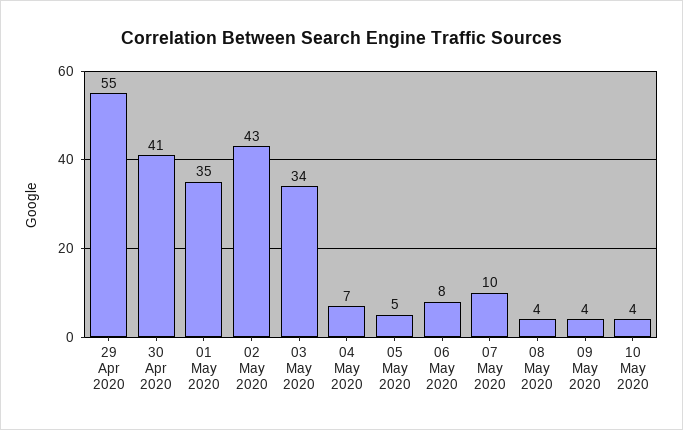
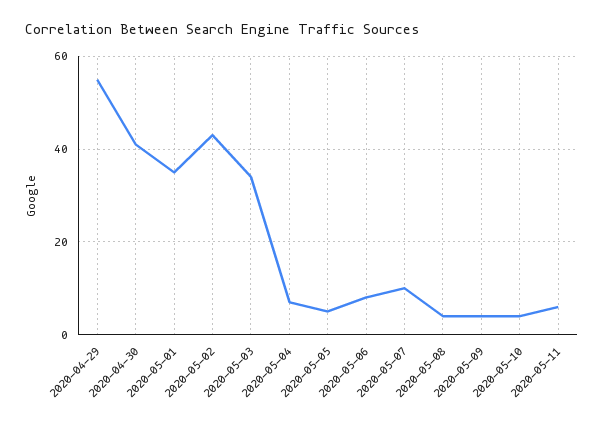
2020-05-11: none -> 5

